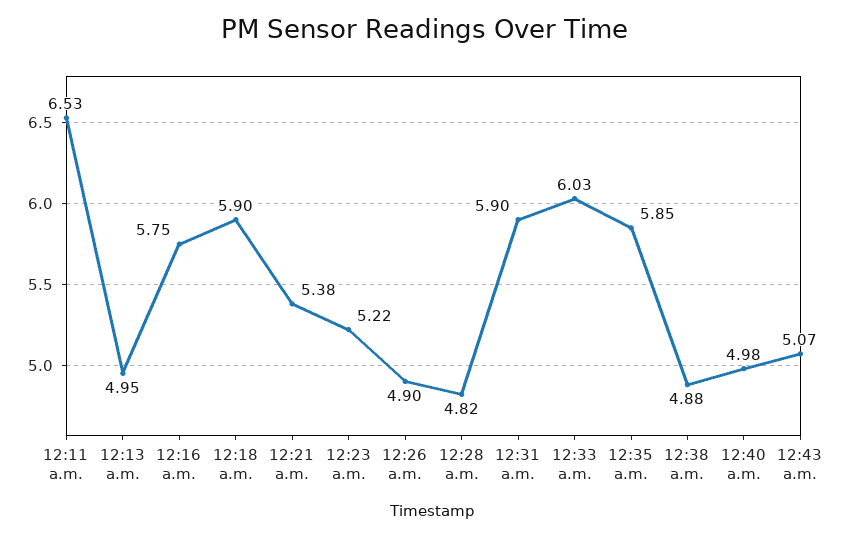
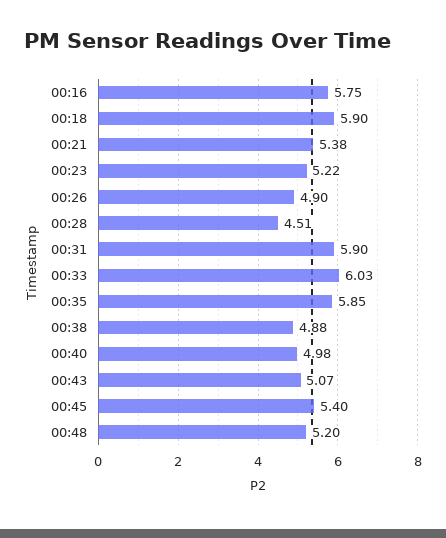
12:11 a.m.: 6.53 -> none
12:13 a.m.: 4.95 -> none
12:28 a.m.: 4.82 -> 4.51
00:45: none -> 5.4
00:48: none -> 5.2

